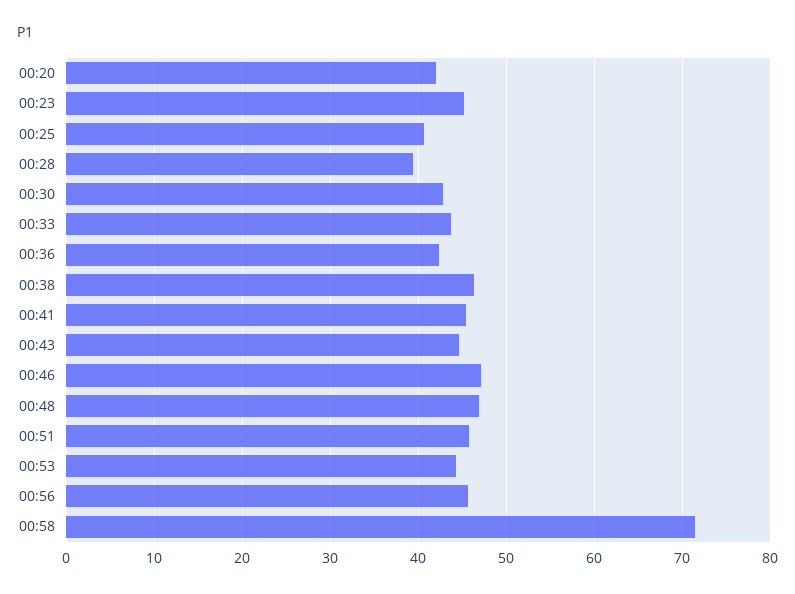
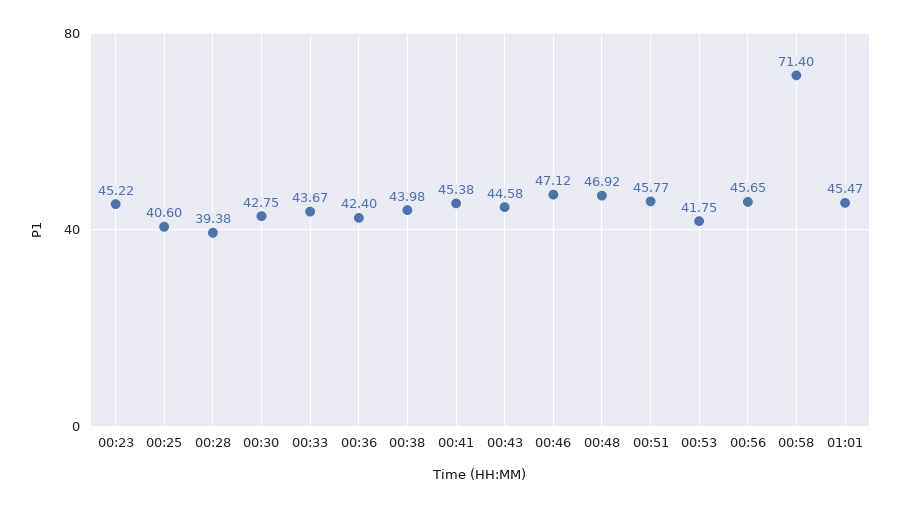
00:20: 42 -> none
00:38: 46 -> 43.98
00:53: 44 -> 41.75
01:01: none -> 45.47

